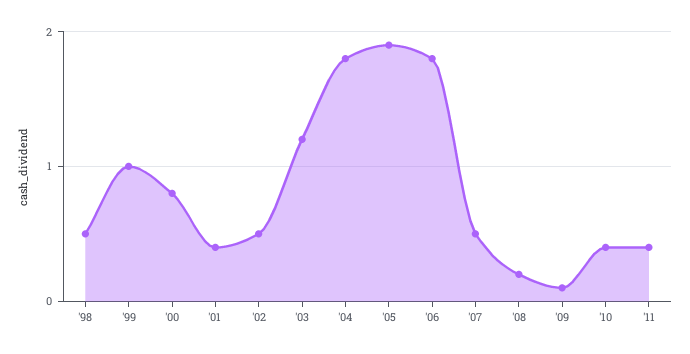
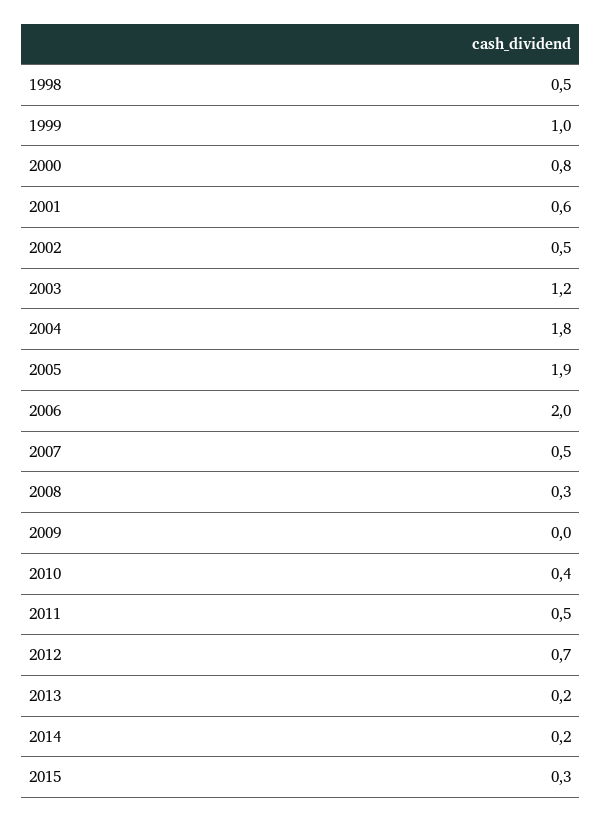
'01: 0.4 -> 0.6
'06: 1.8 -> 2
'08: 0.2 -> 0.3
'09: 0.1 -> 0
'11: 0.4 -> 0.5
2012: none -> 0.7
2013: none -> 0.2
2014: none -> 0.2
2015: none -> 0.3

